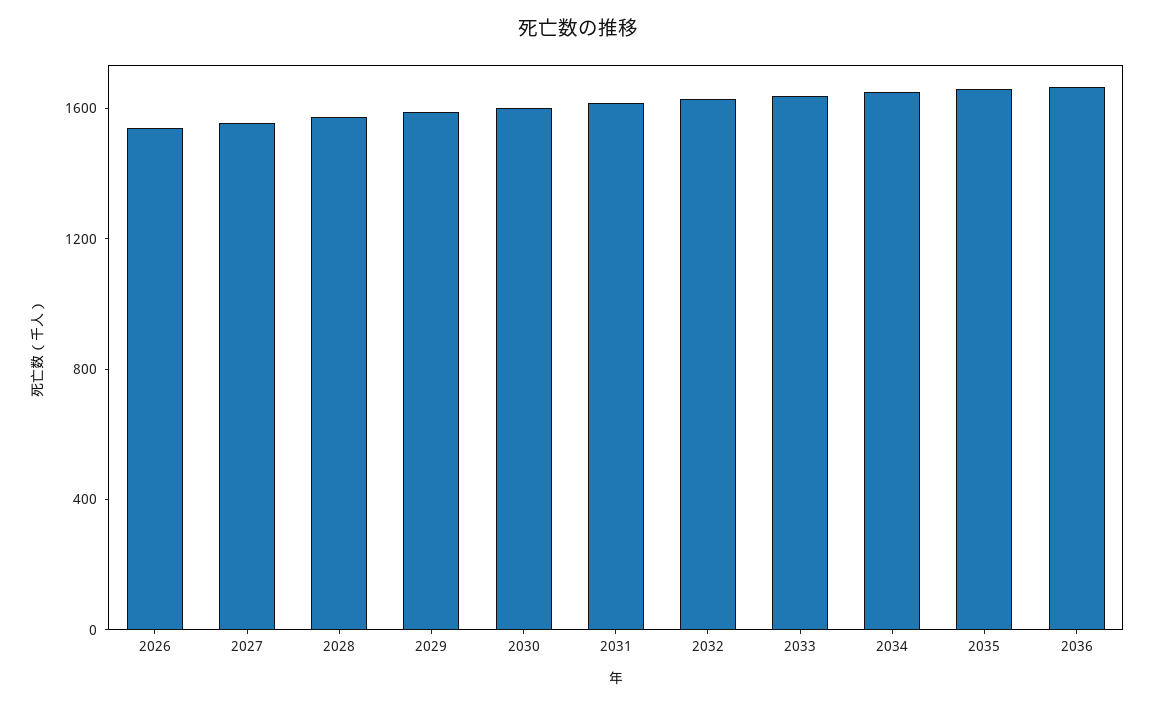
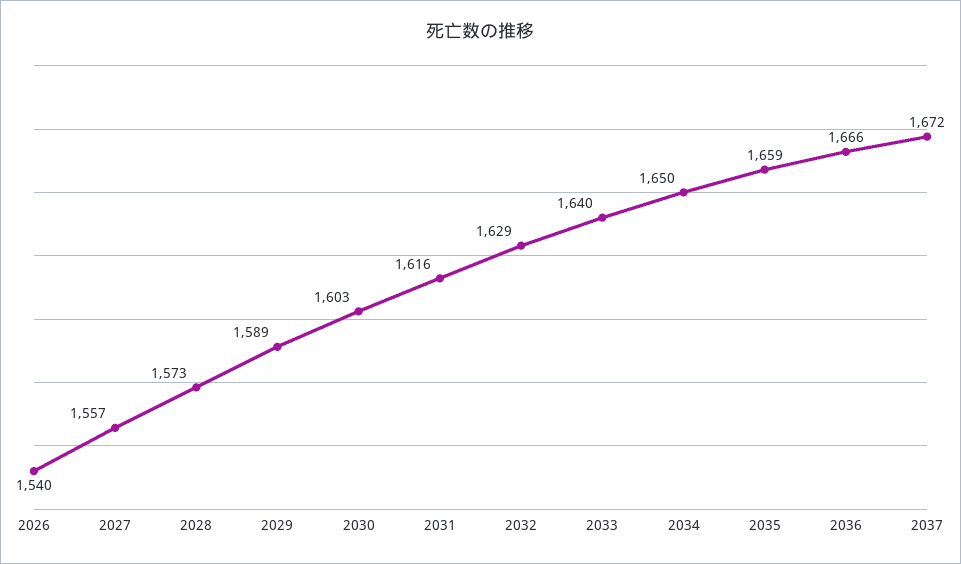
2037: none -> 1672

